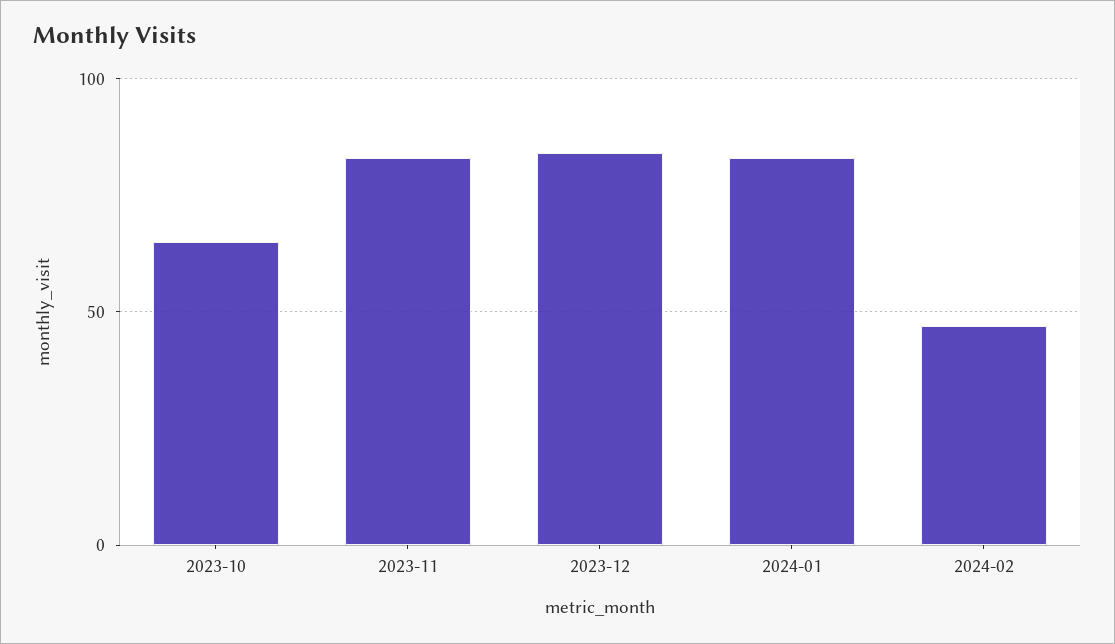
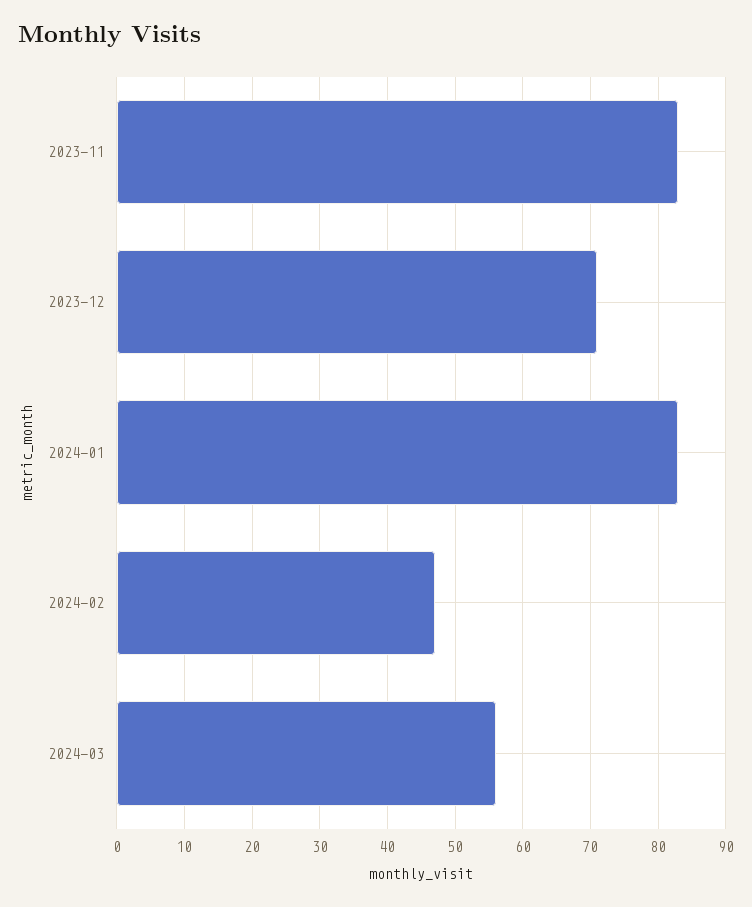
2023-10: 65 -> none
2023-12: 85 -> 71
2024-03: none -> 56

